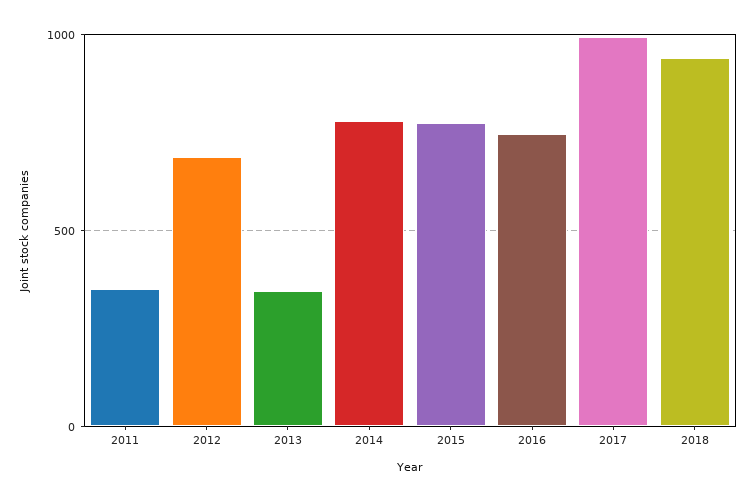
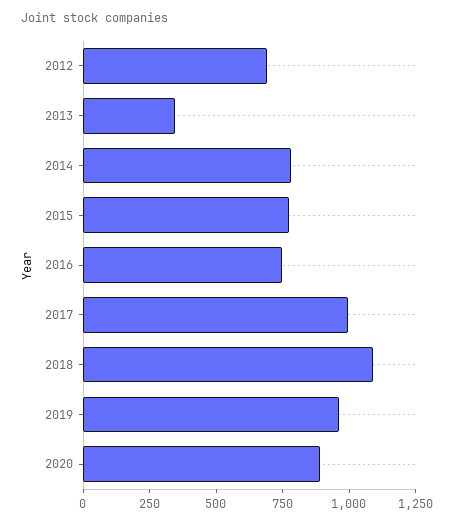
2011: 350 -> none
2018: 950 -> 1100
2019: none -> 950
2020: none -> 900

